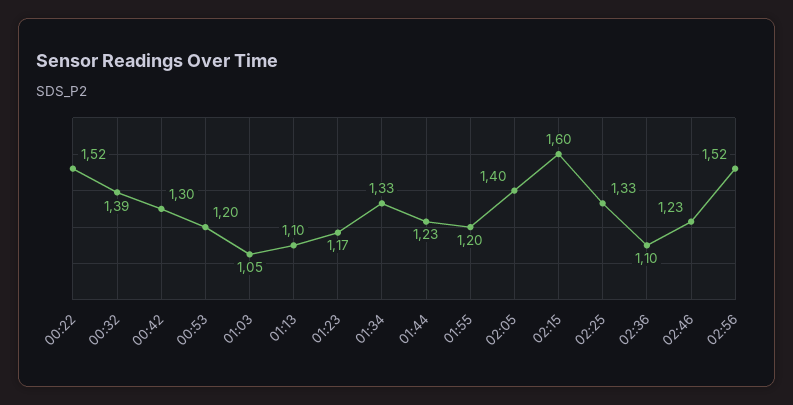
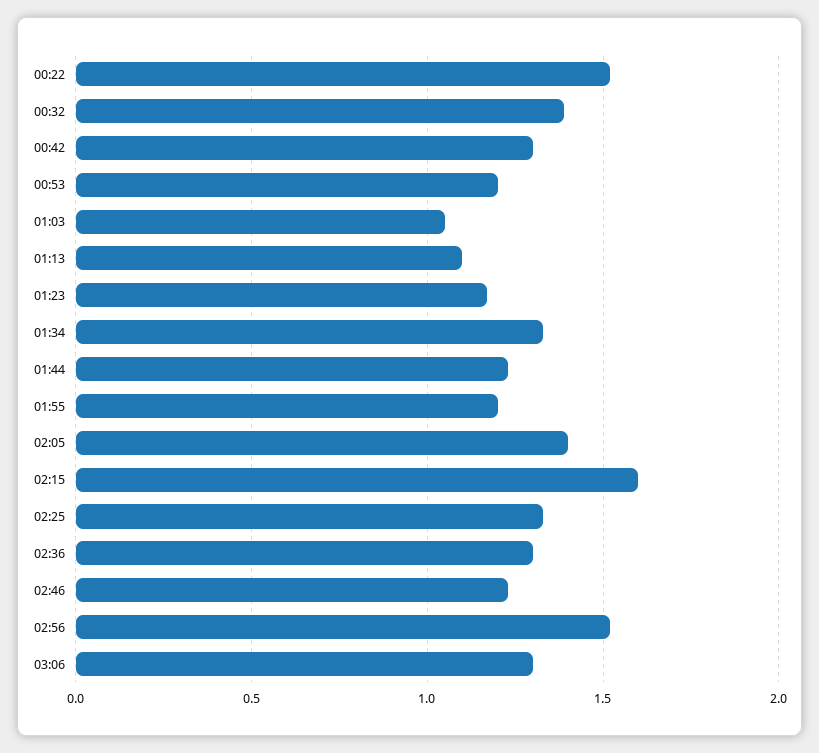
02:36: 1.1 -> 1.3
03:06: none -> 1.3

